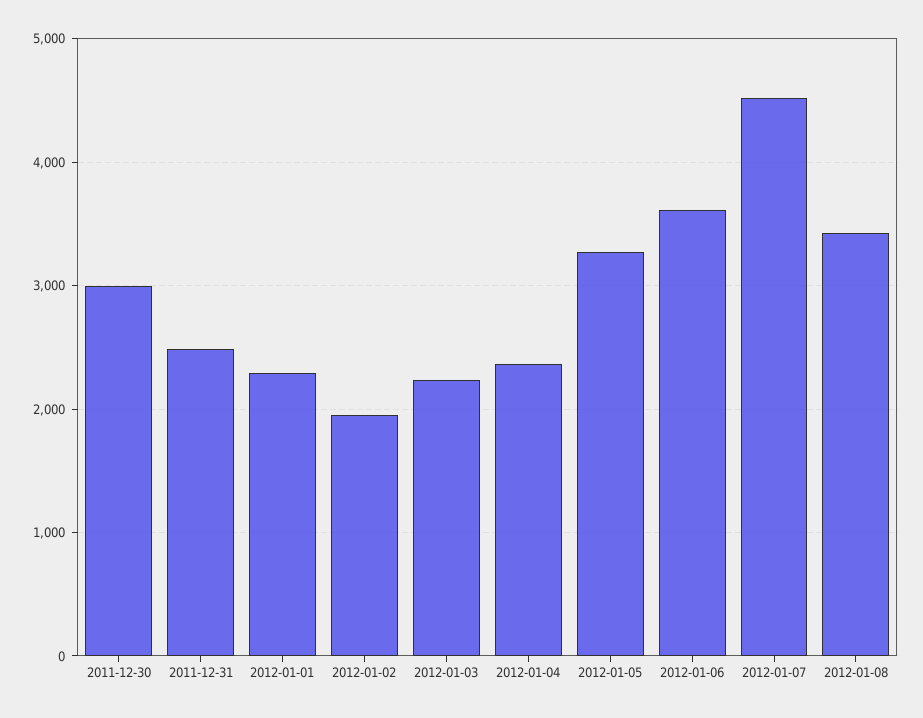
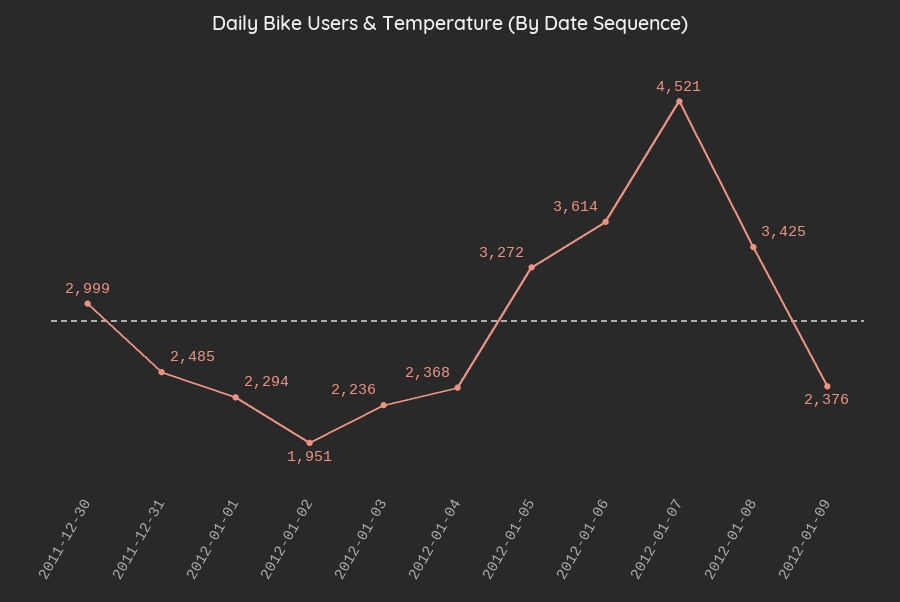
2012-01-09: none -> 2376

